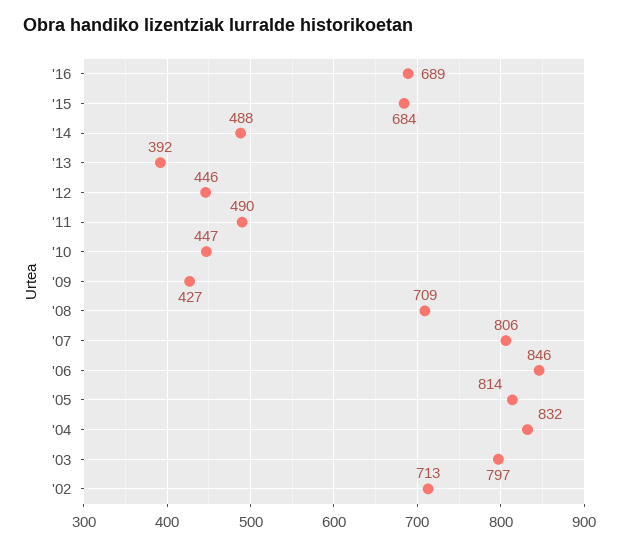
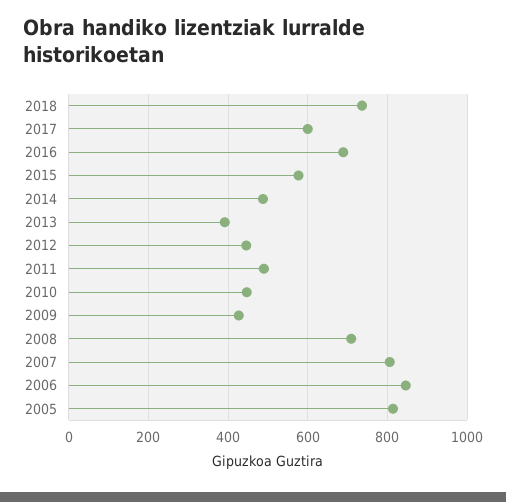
'15: 684 -> 580
'04: 832 -> none
'03: 797 -> none
'02: 713 -> none
2018: none -> 740
2017: none -> 600

